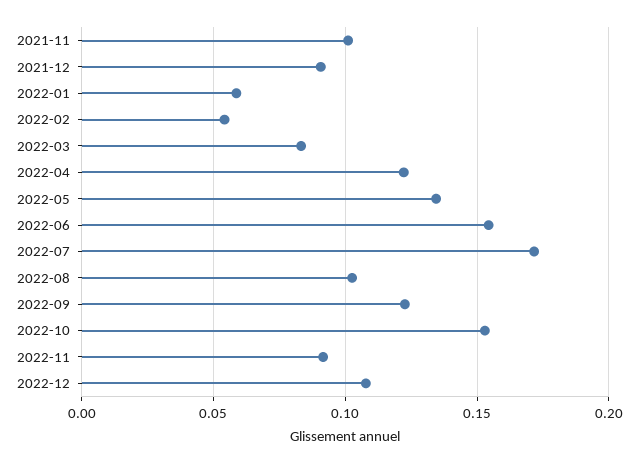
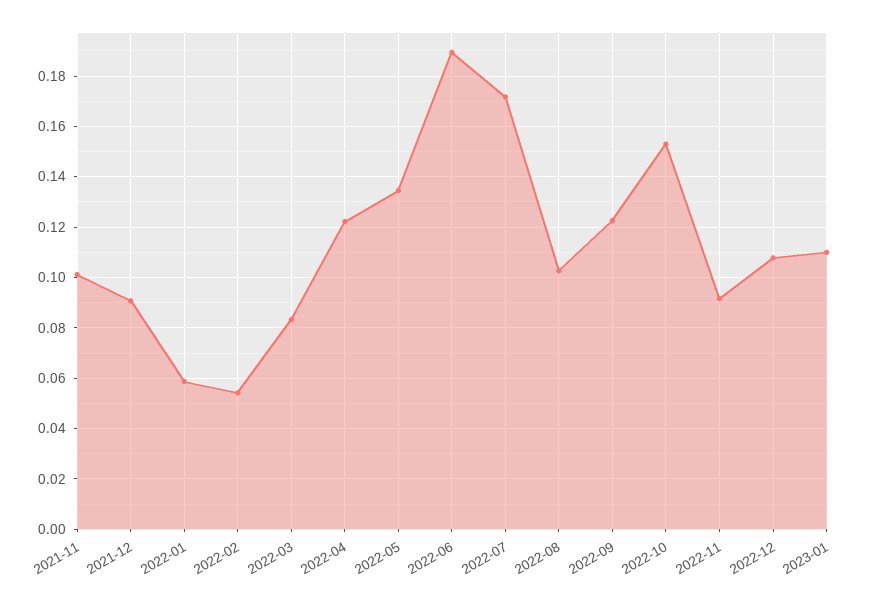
2022-06: 0.155 -> 0.19
2023-01: none -> 0.11

